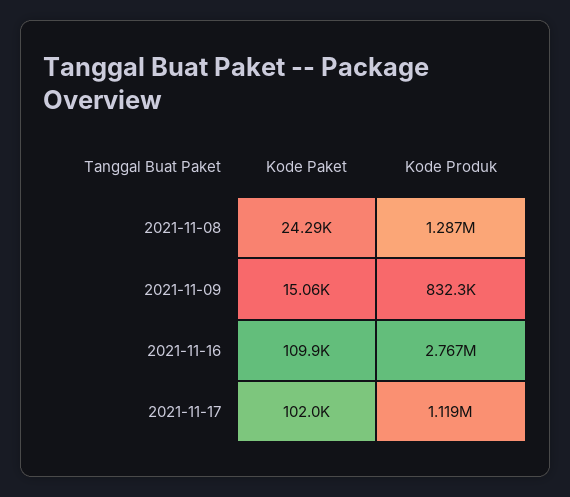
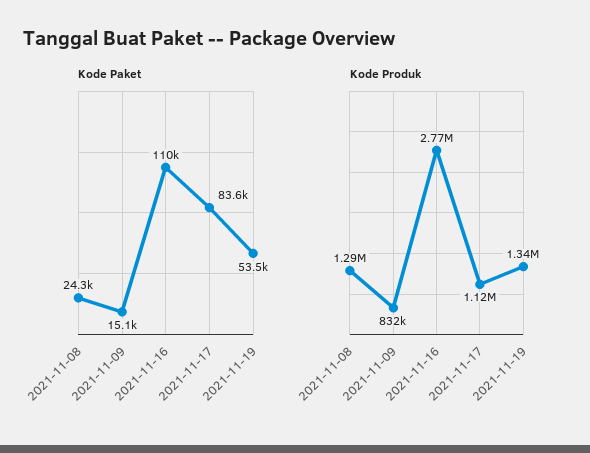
Kode Paket, 2021-11-17: 102000 -> 83600
Kode Paket, 2021-11-19: none -> 53500
Kode Produk, 2021-11-19: none -> 1340000

